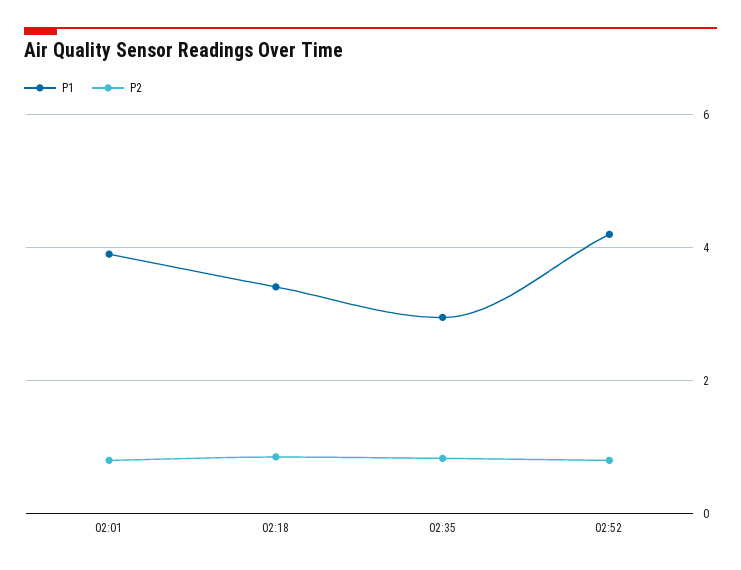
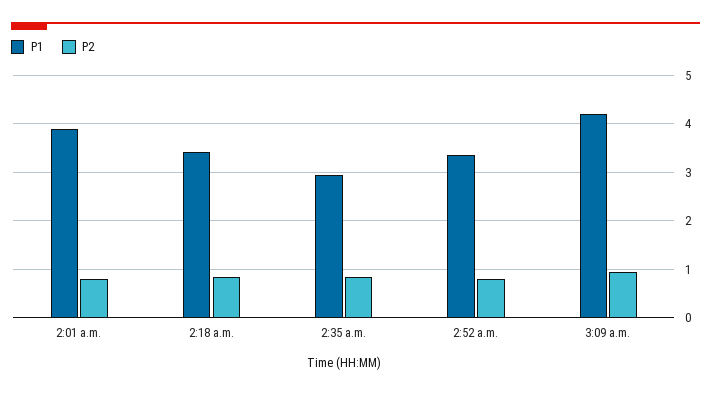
P1, 02:52: 4.2 -> 3.4
P1, 3:09 a.m.: none -> 4.2
P2, 3:09 a.m.: none -> 1

